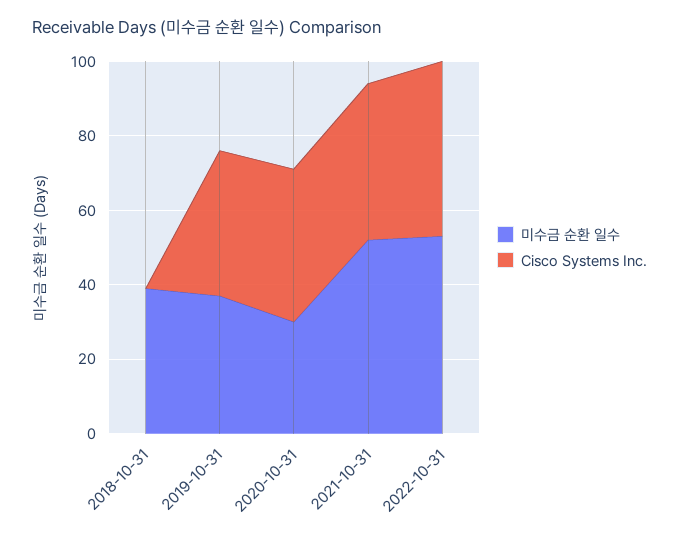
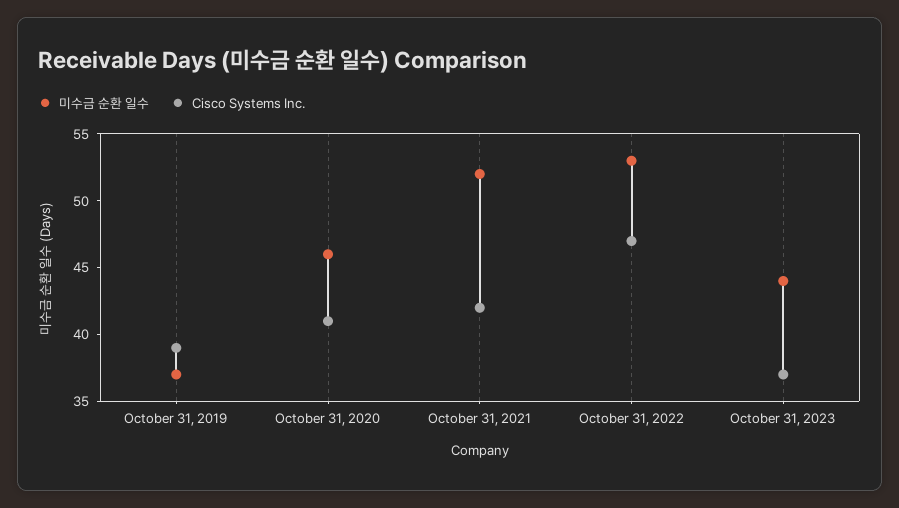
미수금 순환 일수, 2018-10-31: 40 -> none
Cisco Systems Inc., 2018-10-31: 0 -> none
미수금 순환 일수, 2020-10-31: 30 -> 46
미수금 순환 일수, October 31, 2023: none -> 44
Cisco Systems Inc., October 31, 2023: none -> 37

